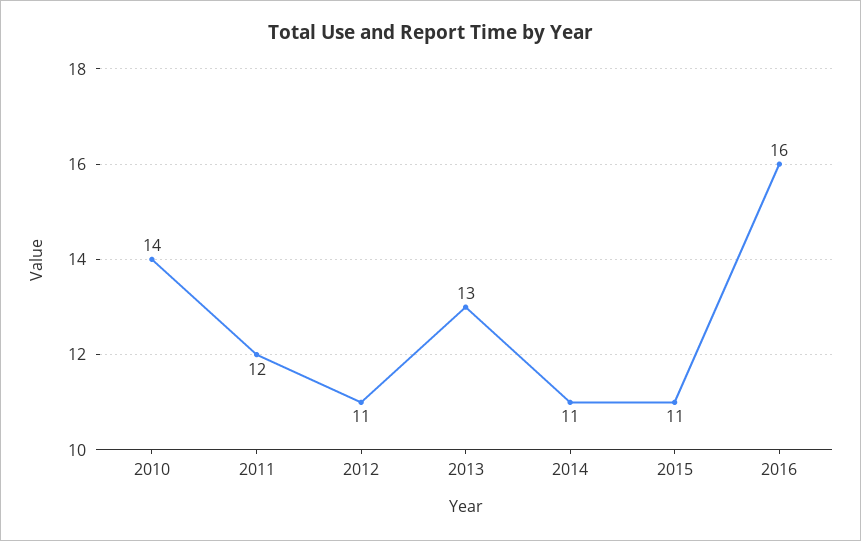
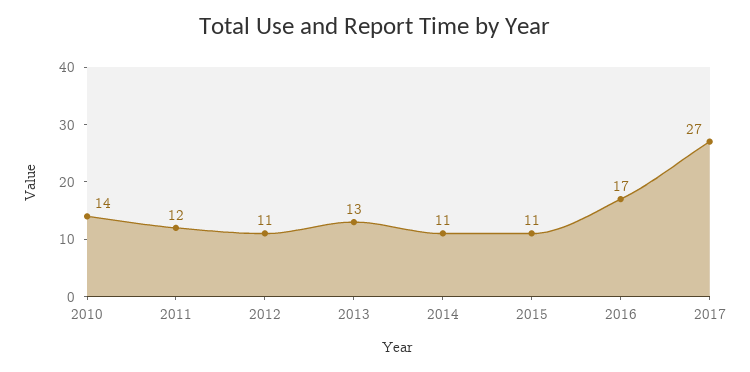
2016: 16 -> 17
2017: none -> 27

